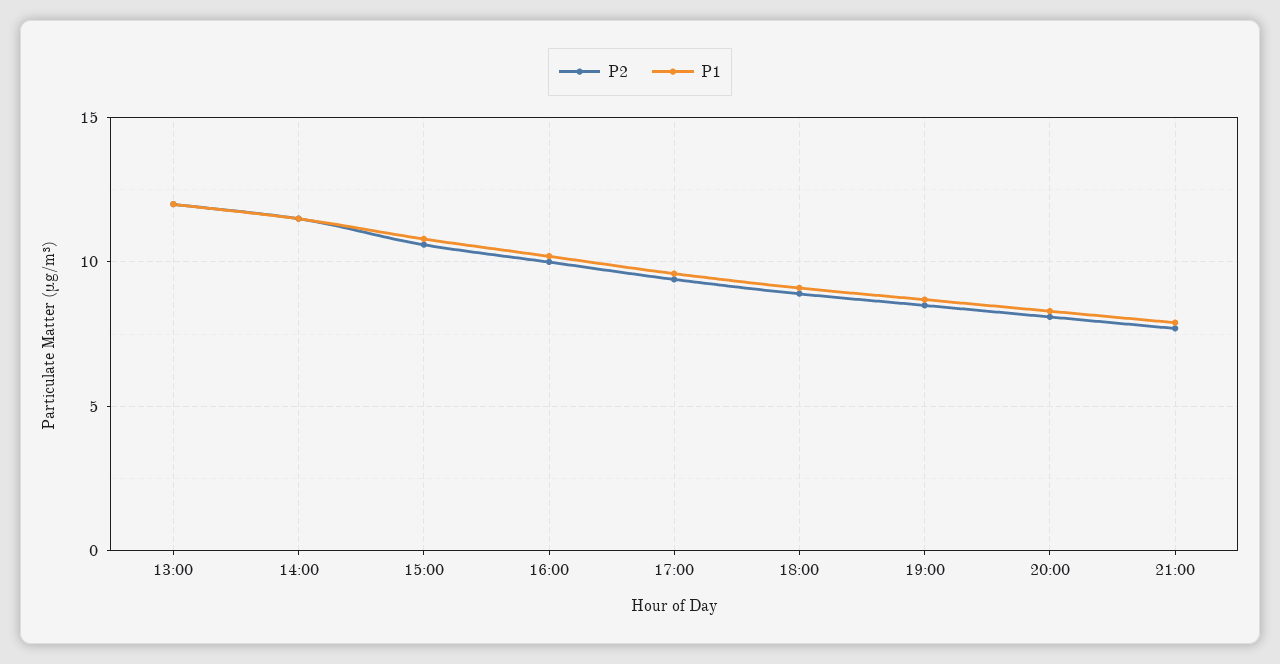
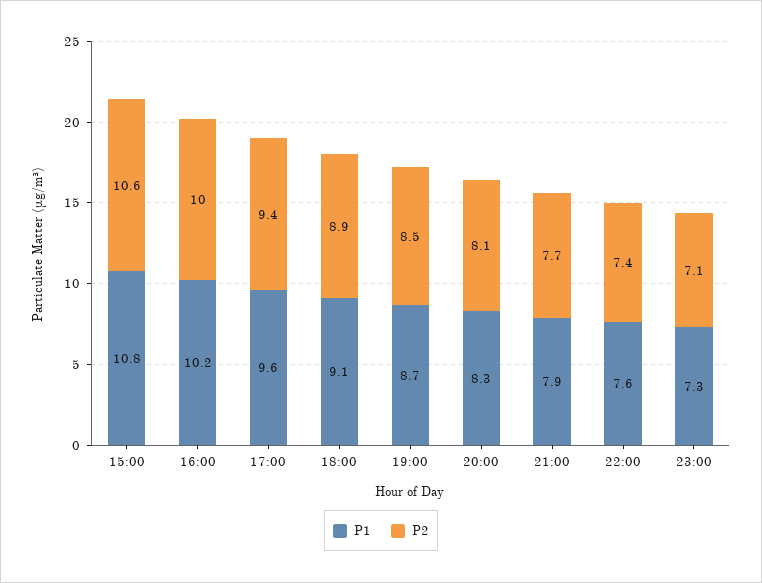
P2, 13:00: 12 -> none
P1, 13:00: 12 -> none
P2, 14:00: 11.5 -> none
P1, 14:00: 11.5 -> none
P1, 22:00: none -> 7.6
P2, 22:00: none -> 7.4
P1, 23:00: none -> 7.3
P2, 23:00: none -> 7.1

